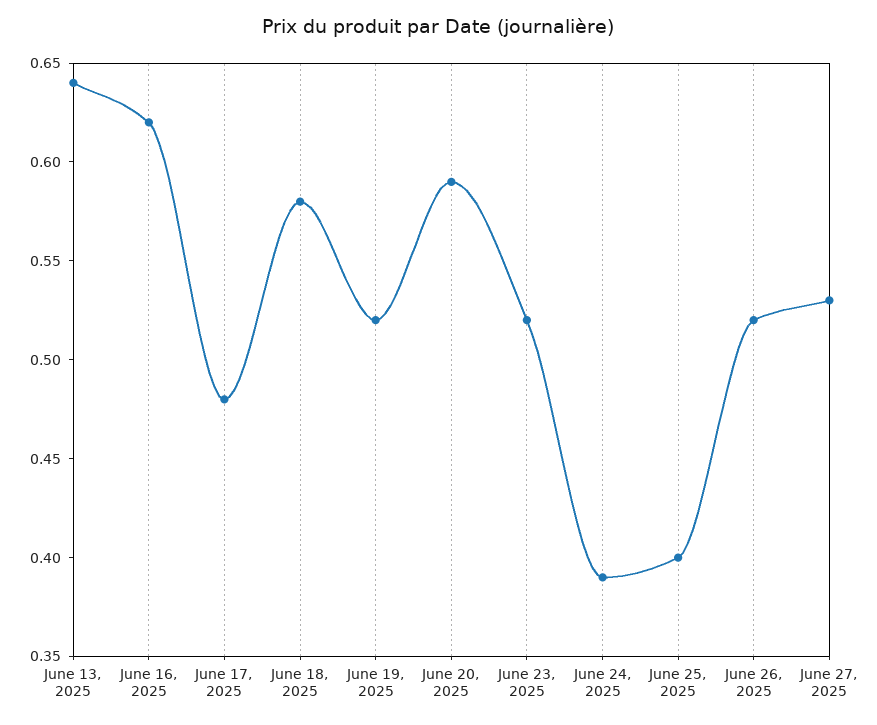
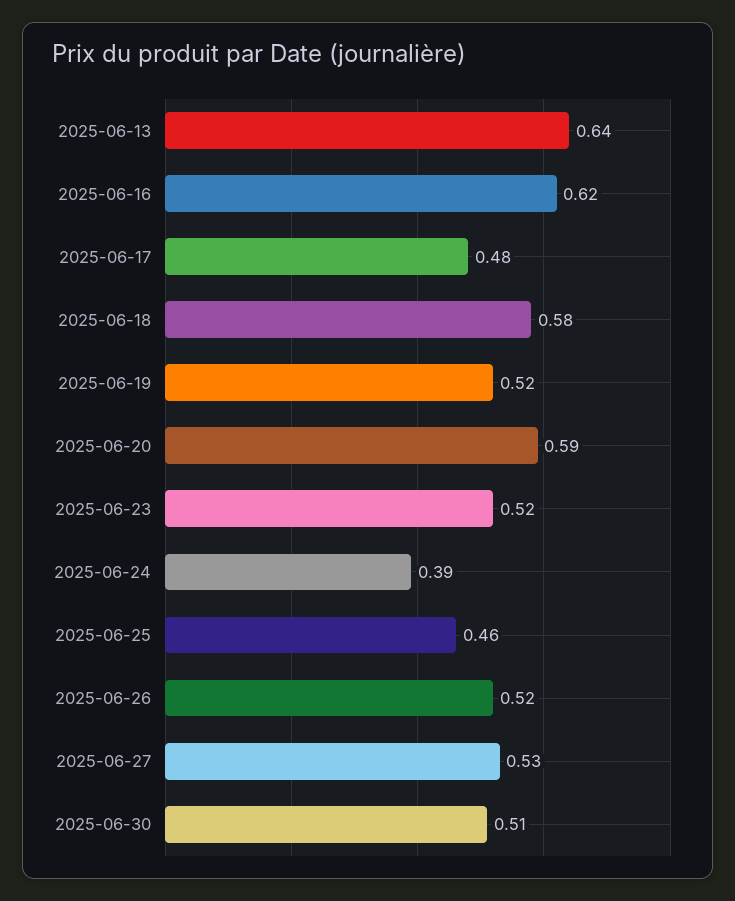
June 25, 2025: 0.4 -> 0.46
2025-06-30: none -> 0.51

